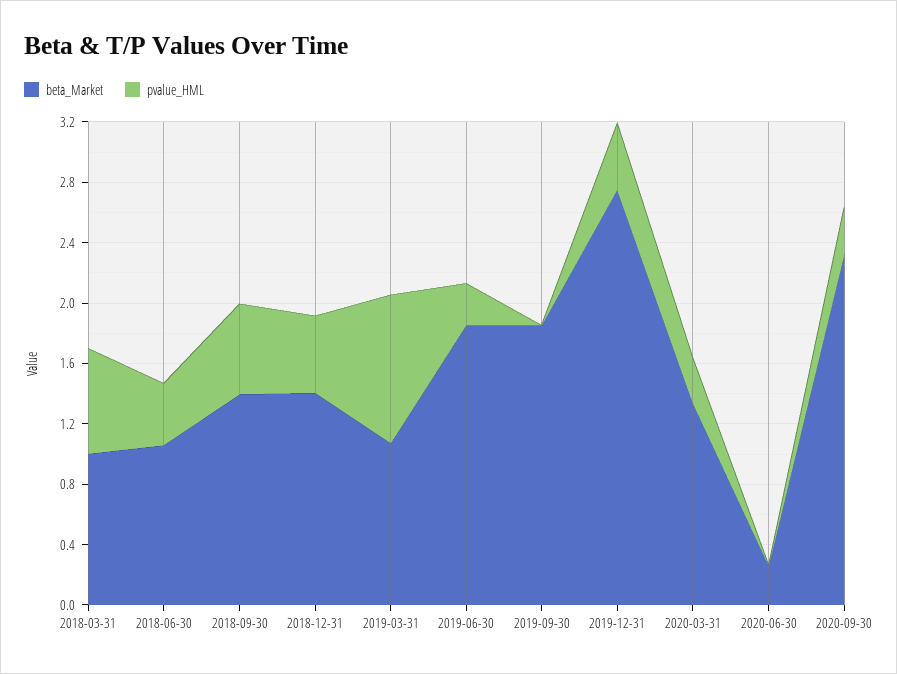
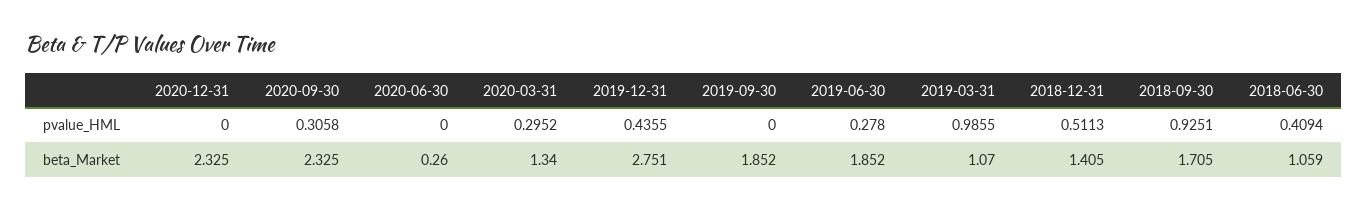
beta_Market, 2018-03-31: 1 -> none
pvalue_HML, 2018-03-31: 0.7 -> none
beta_Market, 2018-09-30: 1.4 -> 1.705
pvalue_HML, 2018-09-30: 0.6 -> 0.9251
pvalue_HML, 2020-12-31: none -> 0
beta_Market, 2020-12-31: none -> 2.325

